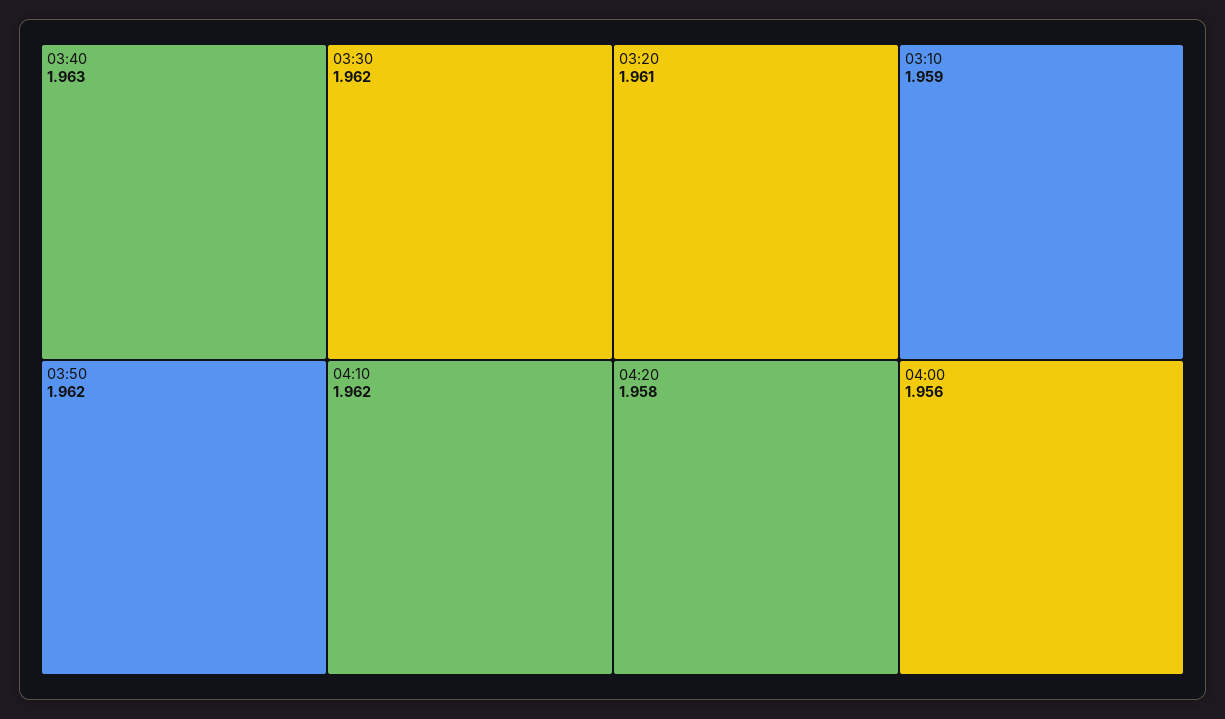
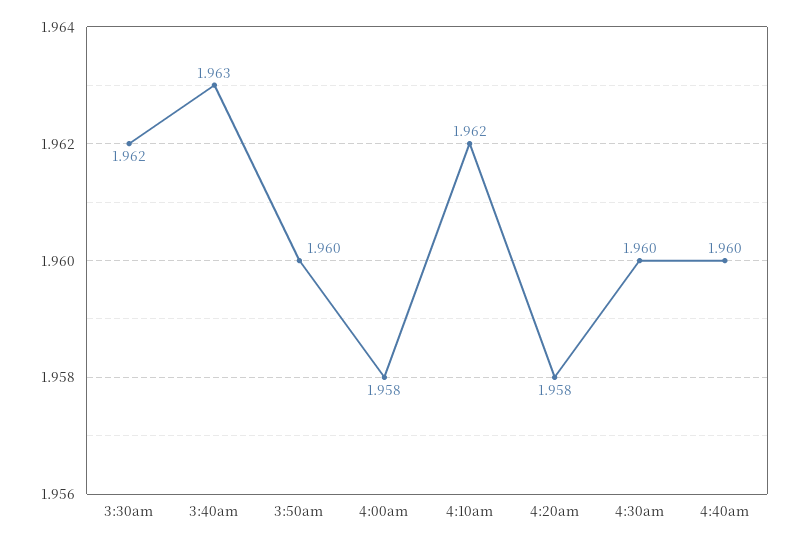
03:50: 1.962 -> 1.96
03:20: 1.961 -> none
03:10: 1.959 -> none
04:00: 1.956 -> 1.958
4:30am: none -> 1.96
4:40am: none -> 1.96

